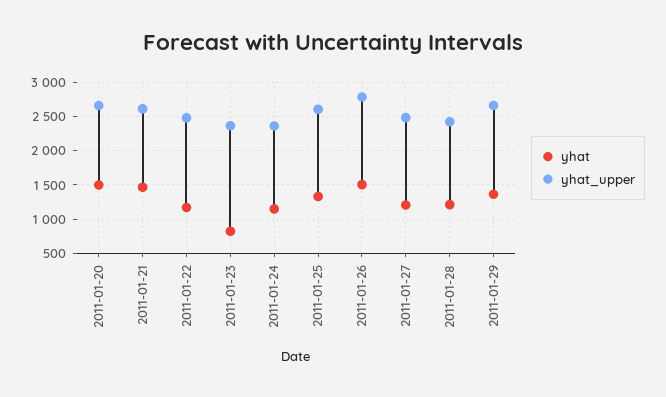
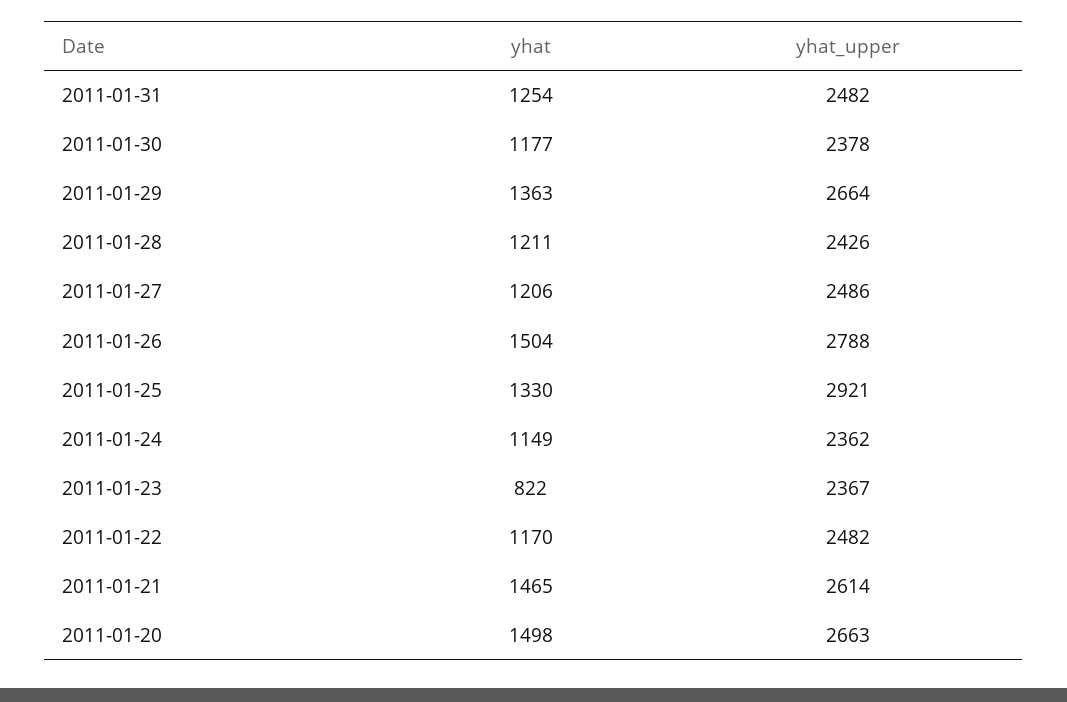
yhat_upper, 2011-01-25: 2600 -> 2921
yhat, 2011-01-31: none -> 1254
yhat_upper, 2011-01-31: none -> 2482
yhat, 2011-01-30: none -> 1177
yhat_upper, 2011-01-30: none -> 2378

